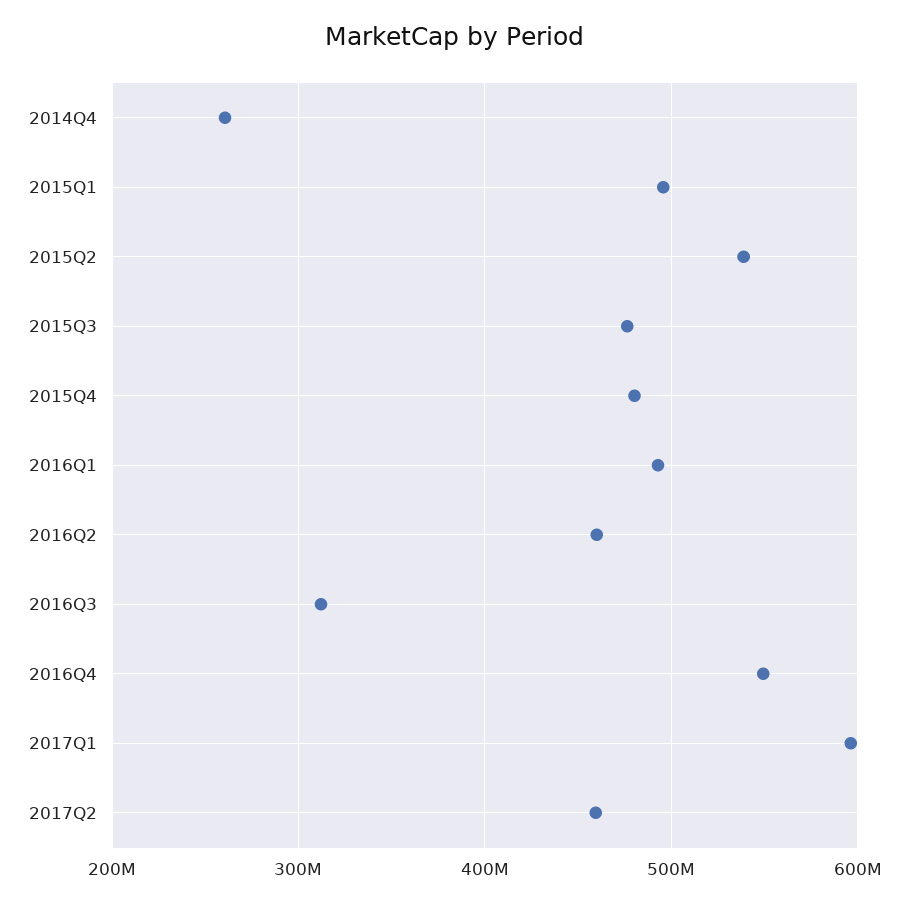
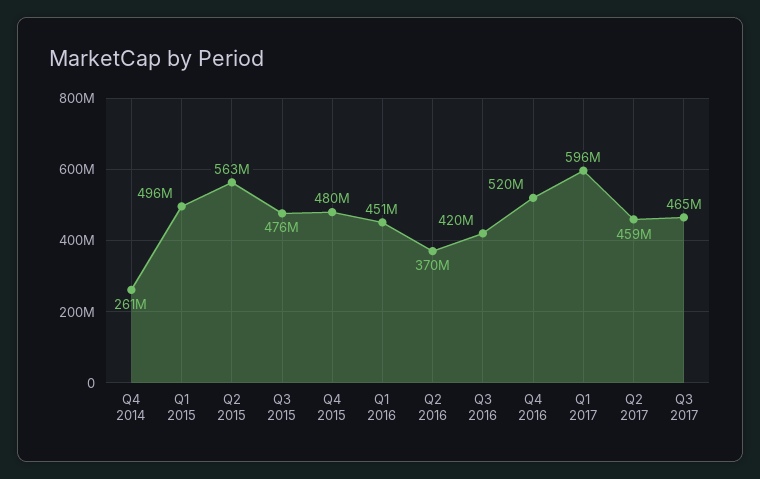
2015Q2: 540000000 -> 563000000
2016Q1: 490000000 -> 451000000
2016Q2: 460000000 -> 370000000
2016Q3: 310000000 -> 420000000
2016Q4: 550000000 -> 520000000
Q3 2017: none -> 465000000

